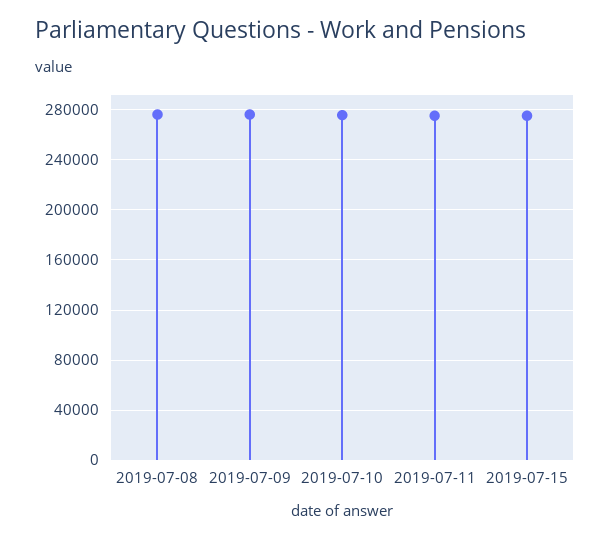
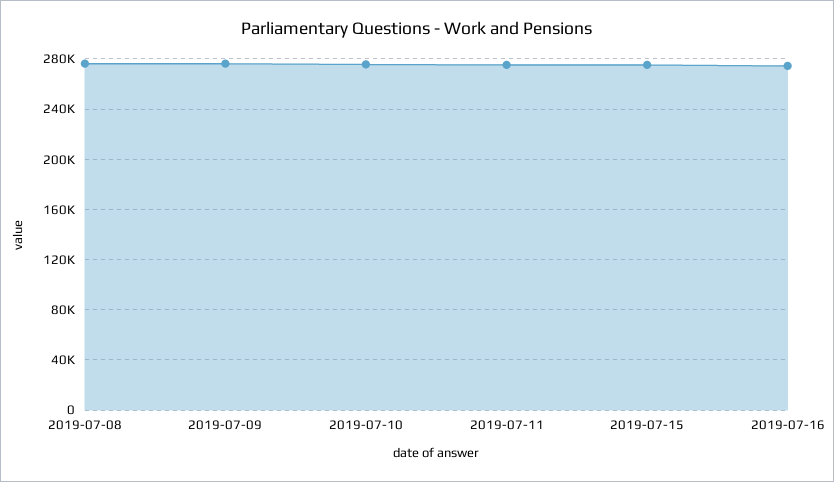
2019-07-16: none -> 275000

